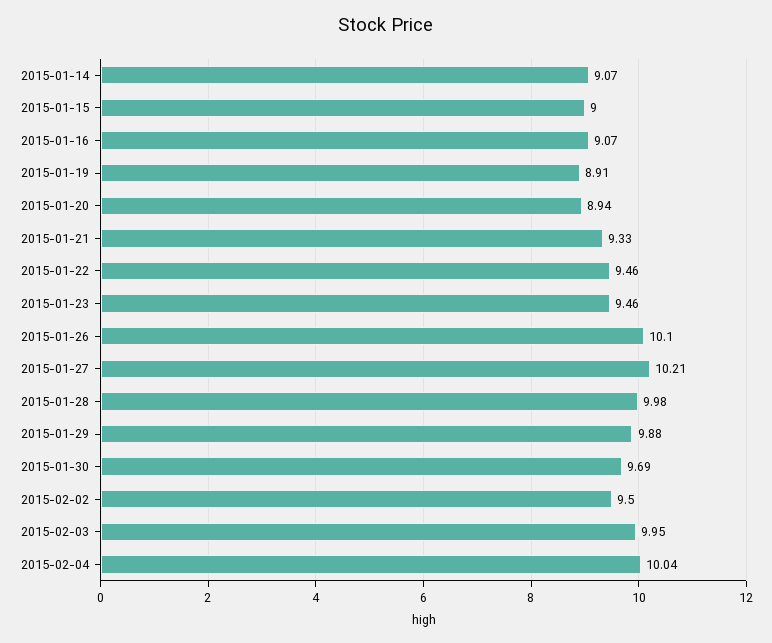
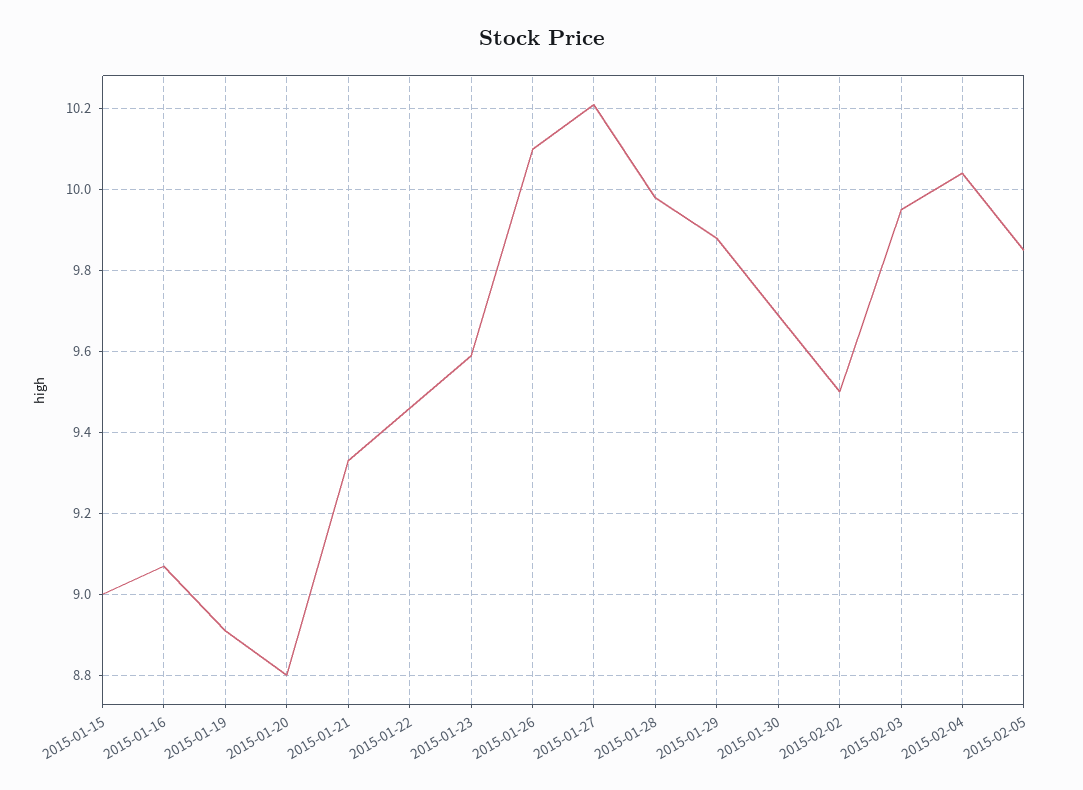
2015-01-14: 9.07 -> none
2015-01-20: 8.94 -> 8.8
2015-01-23: 9.46 -> 9.6
2015-02-05: none -> 9.85

